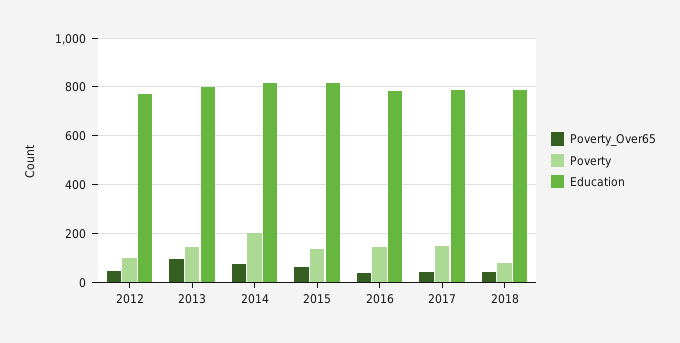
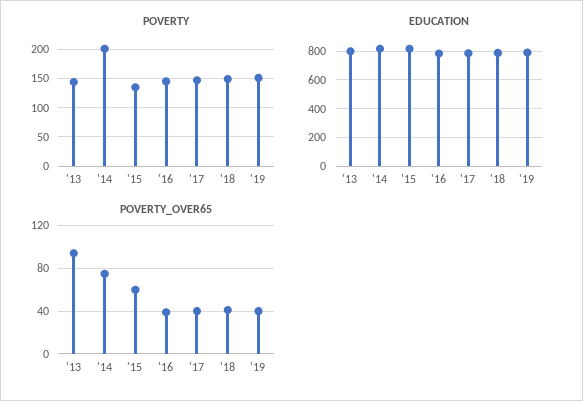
Poverty_Over65, 2012: 50 -> none
Poverty, 2012: 100 -> none
Education, 2012: 775 -> none
Poverty, 2018: 75 -> 150
Poverty, '19: none -> 150
Education, '19: none -> 800
Poverty_Over65, '19: none -> 40

